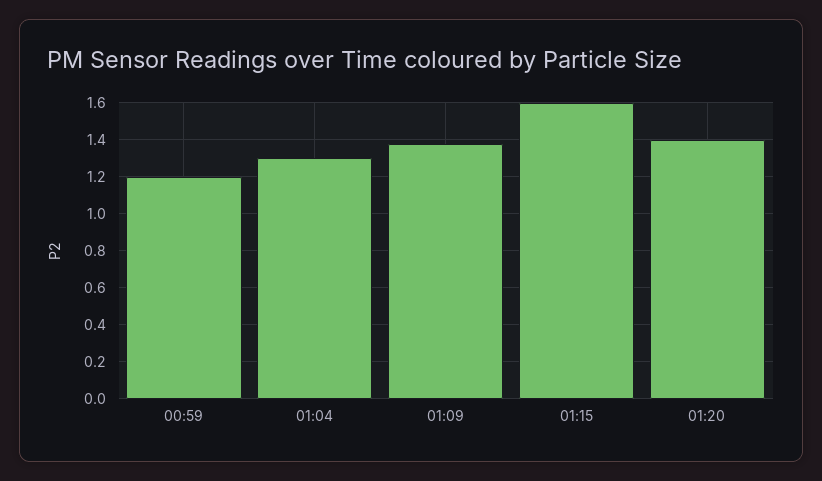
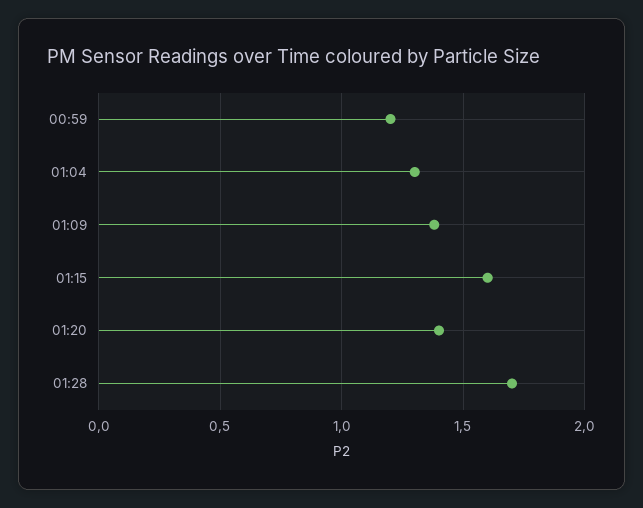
01:28: none -> 1.7

